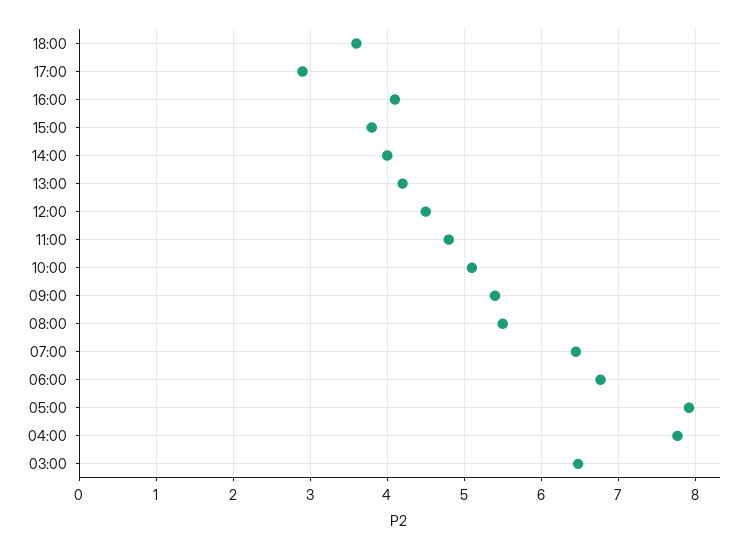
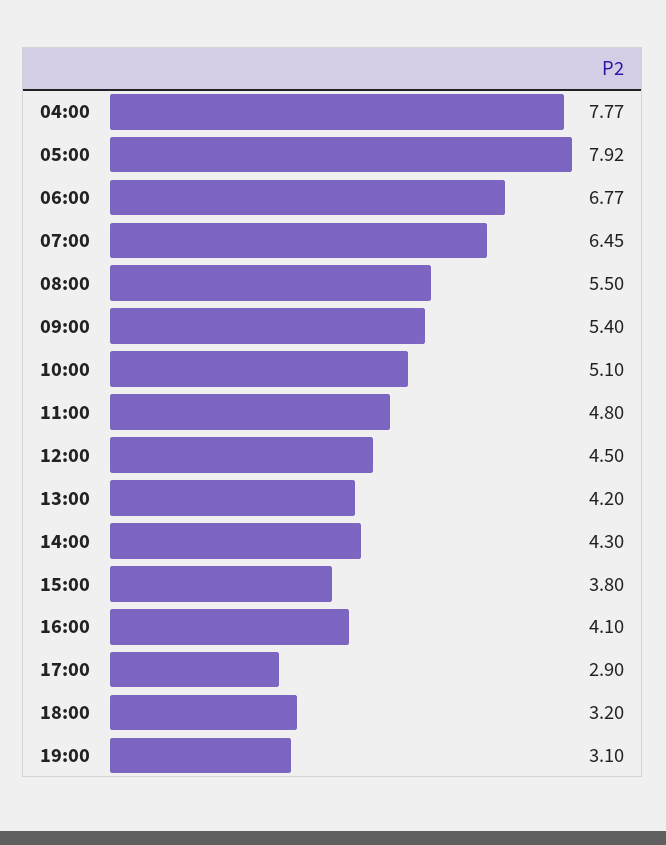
18:00: 3.6 -> 3.2
14:00: 4 -> 4.3
03:00: 6.5 -> none
19:00: none -> 3.1

